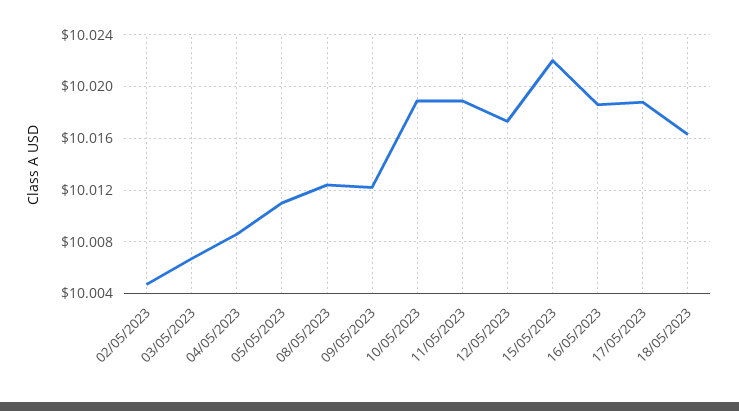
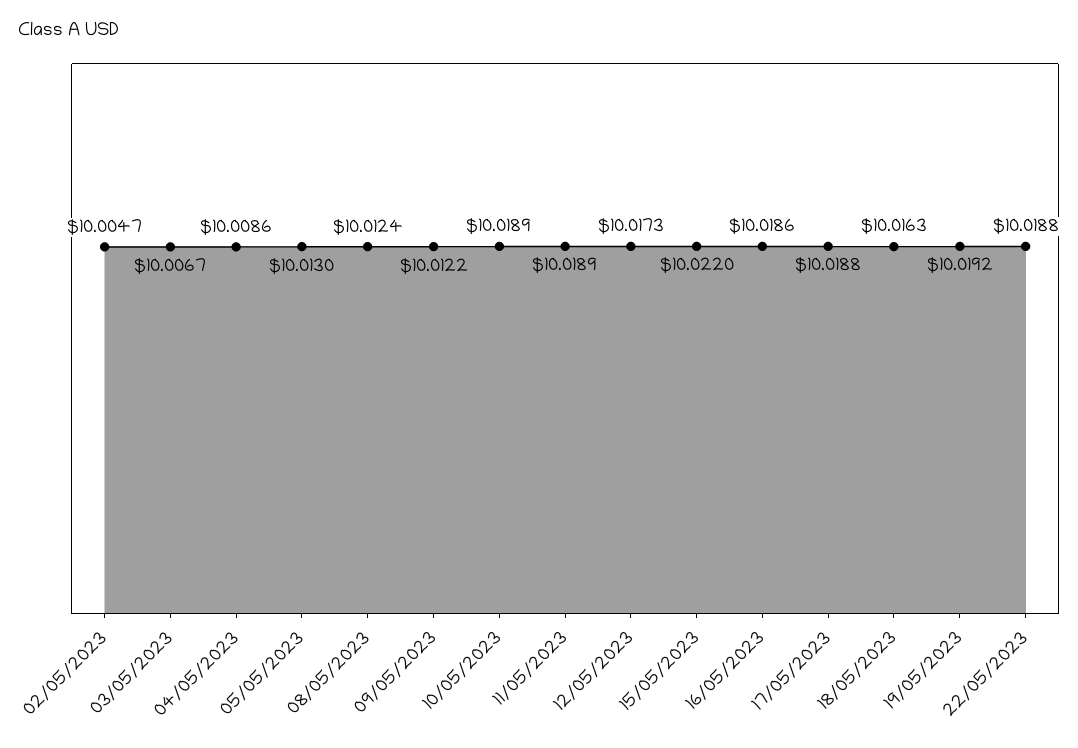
05/05/2023: 10.011 -> 10.013
19/05/2023: none -> 10.0192
22/05/2023: none -> 10.0188

